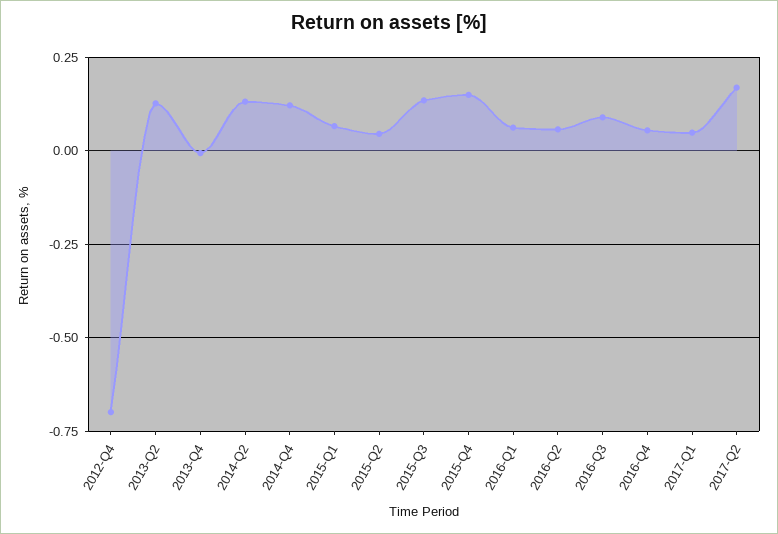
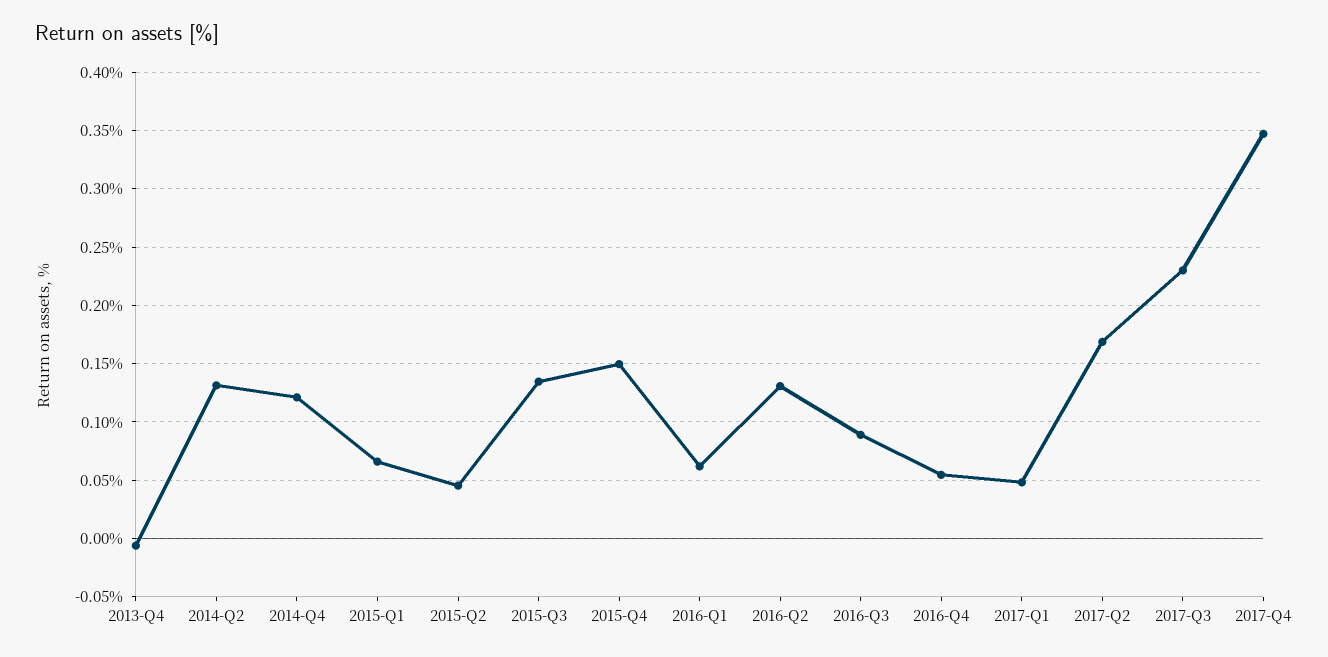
2012-Q4: -0.7 -> none
2013-Q2: 0.125 -> none
2016-Q2: 0.05 -> 0.13
2017-Q3: none -> 0.23
2017-Q4: none -> 0.35

